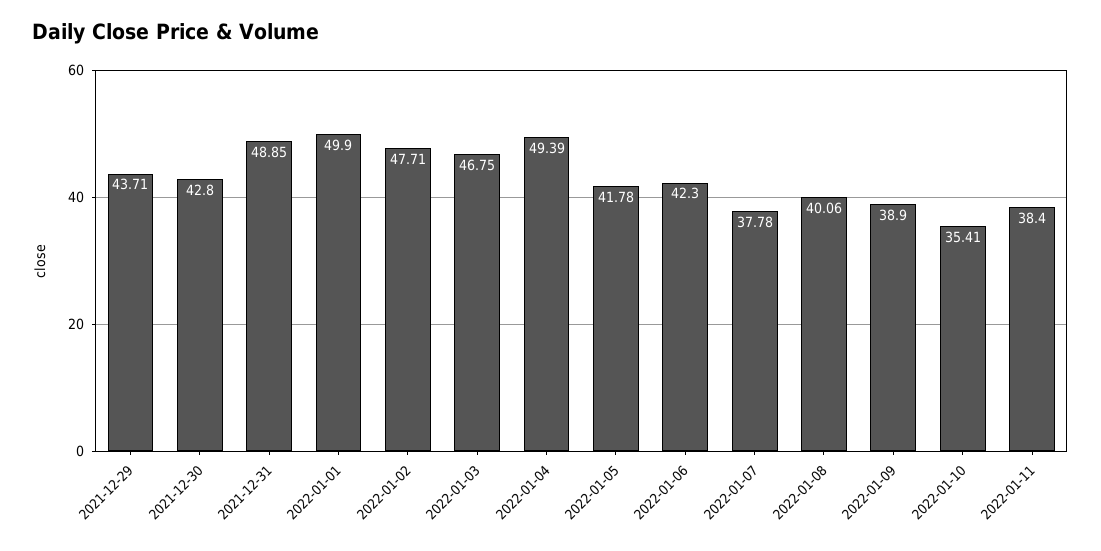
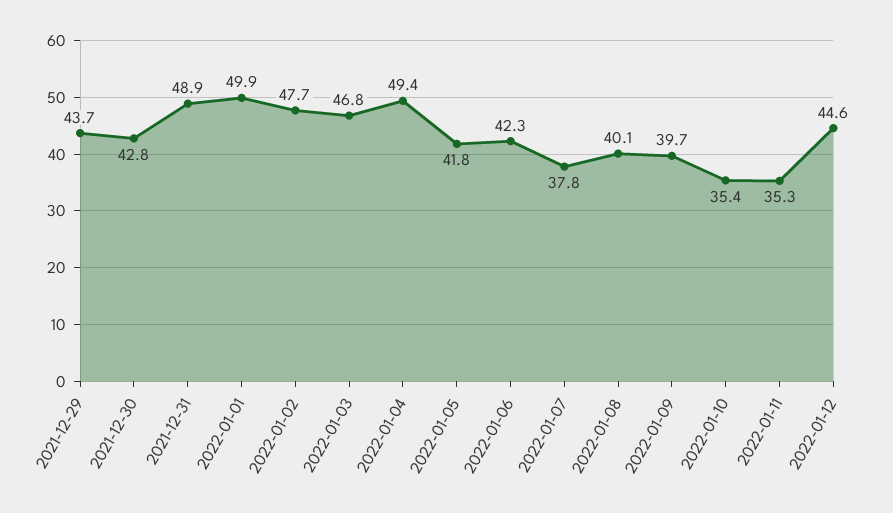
2022-01-09: 38.9 -> 39.7
2022-01-11: 38.4 -> 35.3
2022-01-12: none -> 44.6

